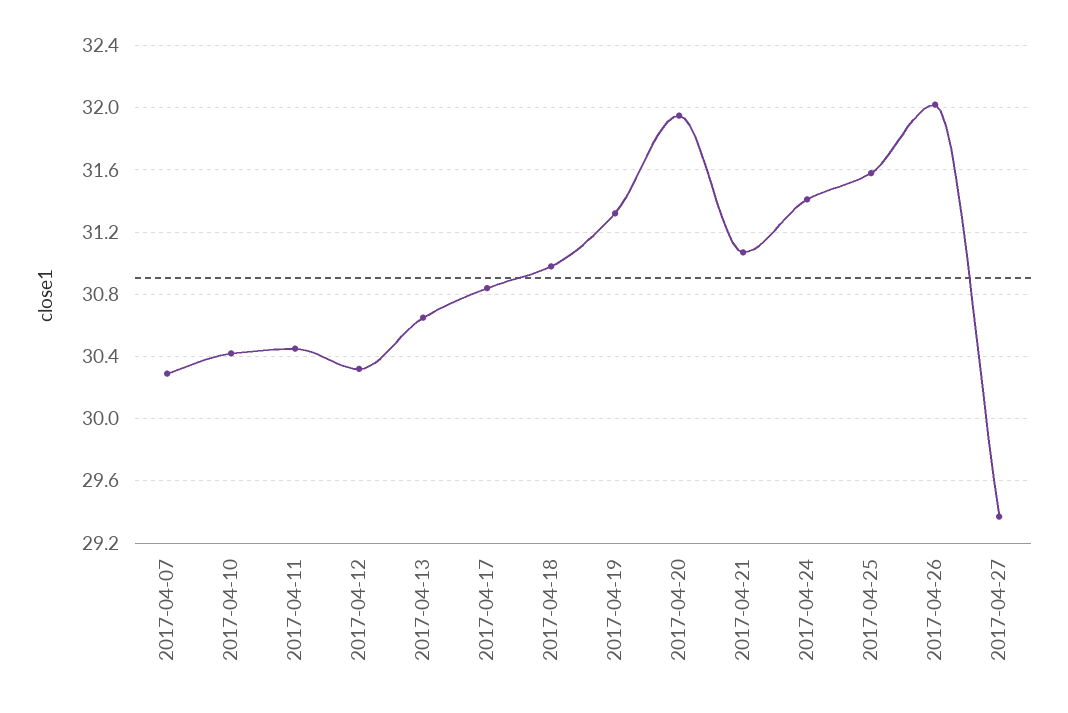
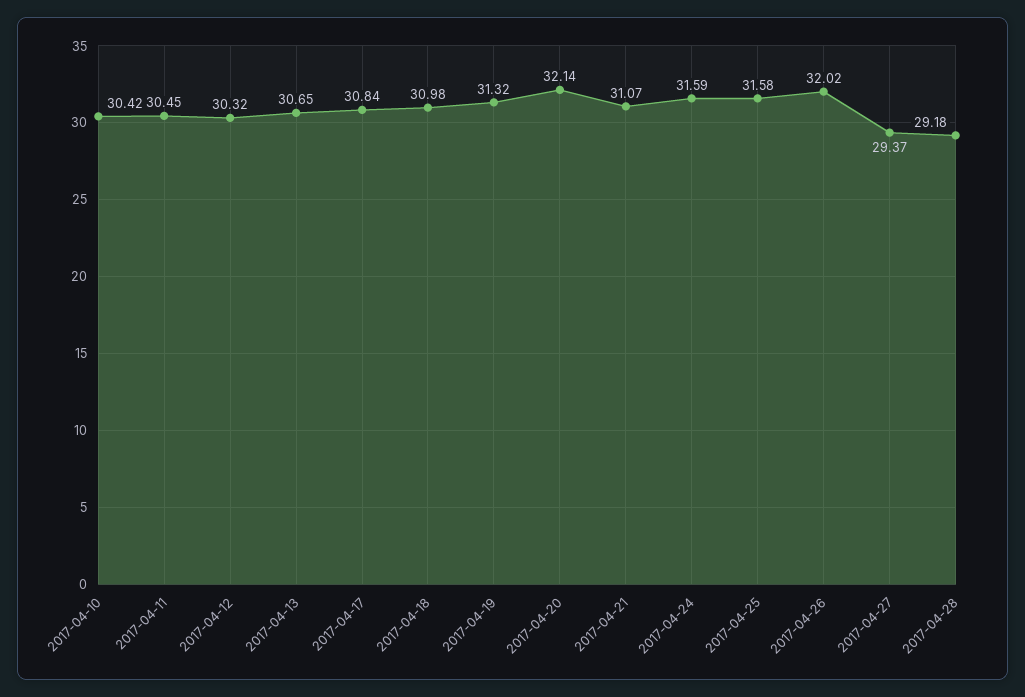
2017-04-07: 30.3 -> none
2017-04-20: 31.95 -> 32.14
2017-04-24: 31.4 -> 31.59
2017-04-28: none -> 29.18

